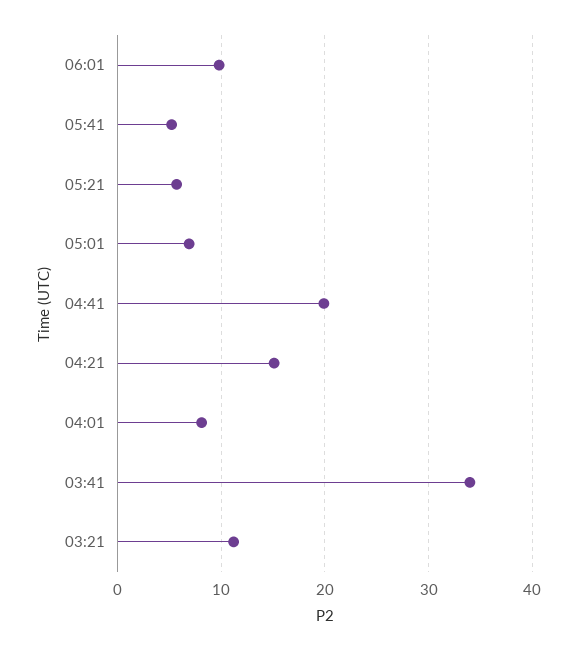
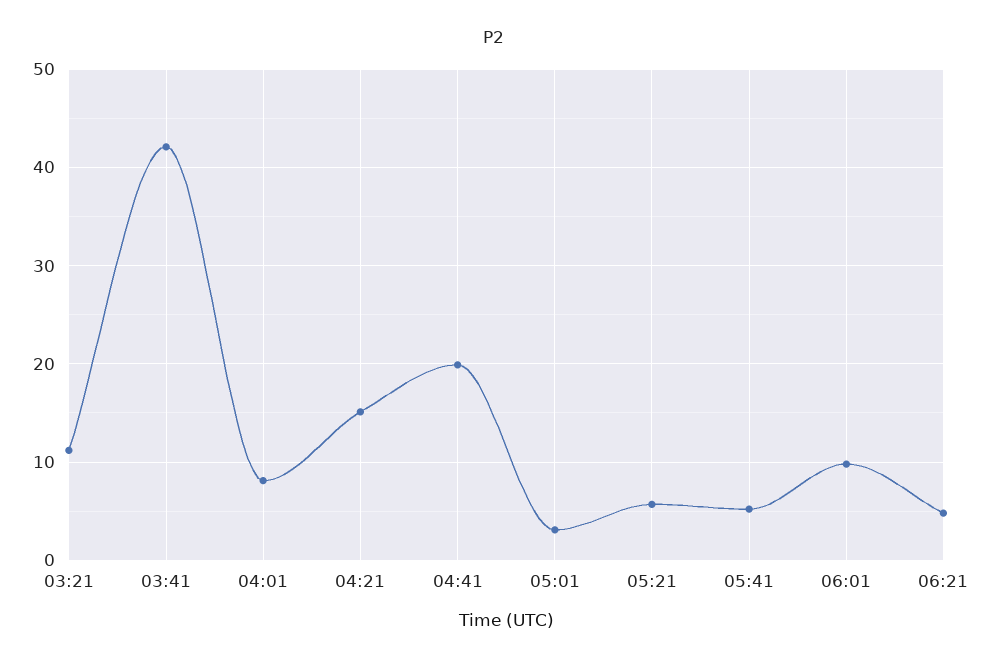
05:01: 7 -> 3
03:41: 34 -> 42
06:21: none -> 5

